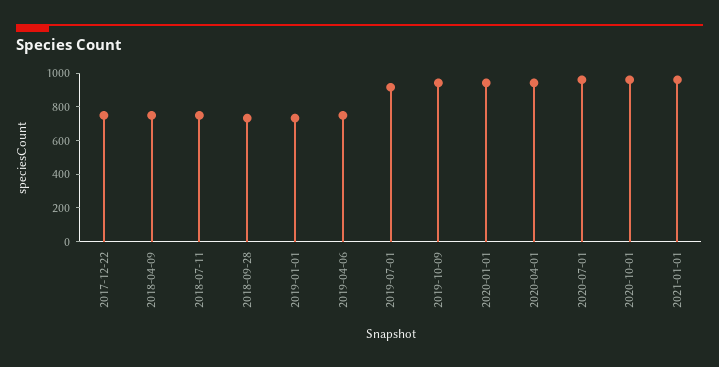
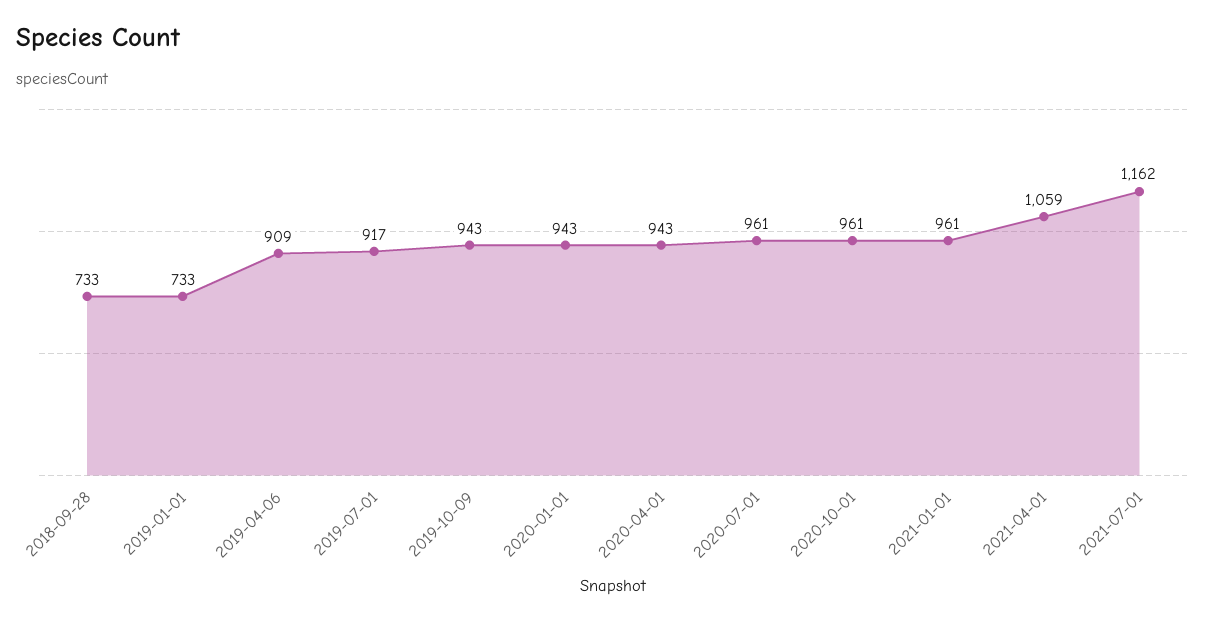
2017-12-22: 750 -> none
2018-04-09: 750 -> none
2018-07-11: 750 -> none
2019-04-06: 750 -> 909
2021-04-01: none -> 1059
2021-07-01: none -> 1162

